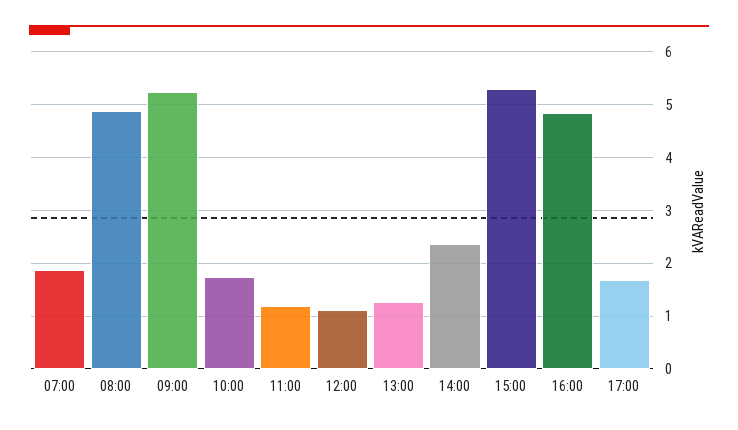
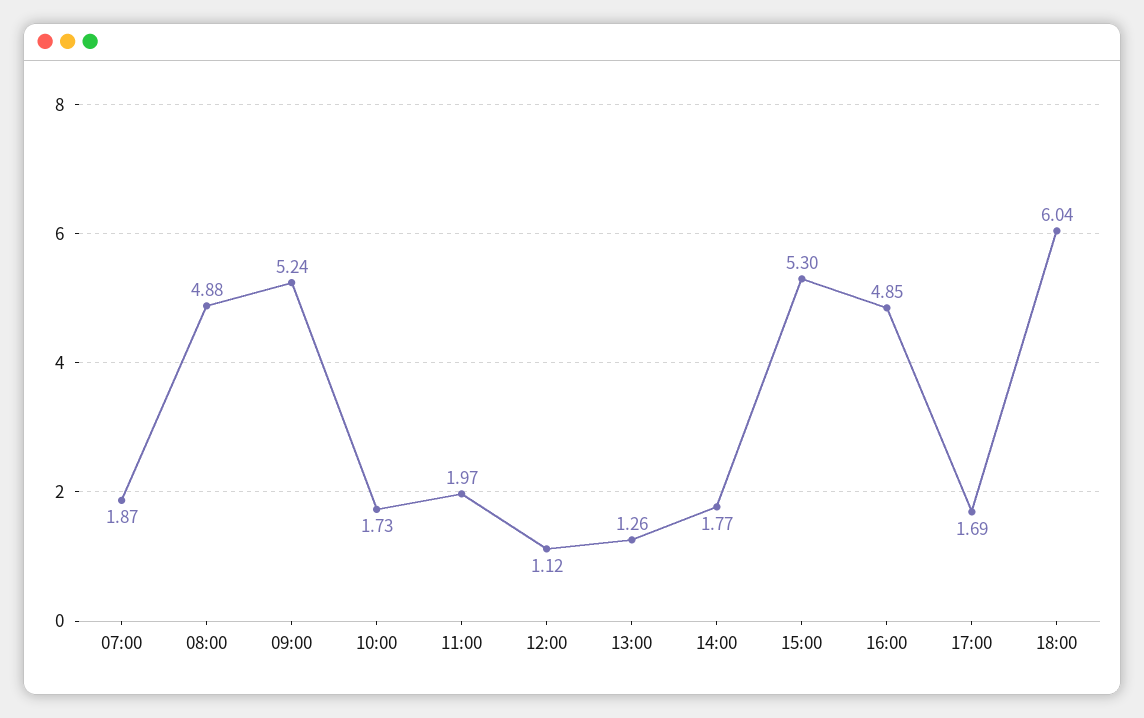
11:00: 1.2 -> 1.97
14:00: 2.4 -> 1.77
18:00: none -> 6.04

